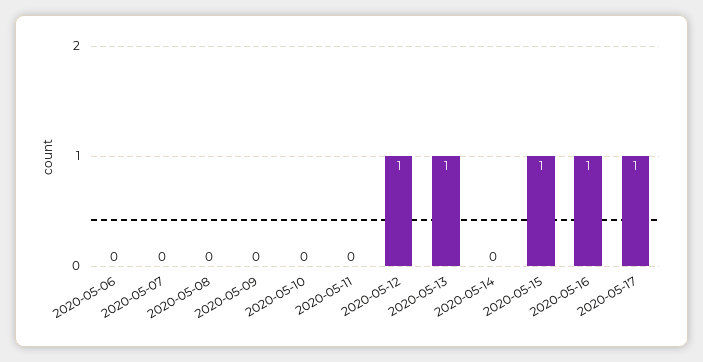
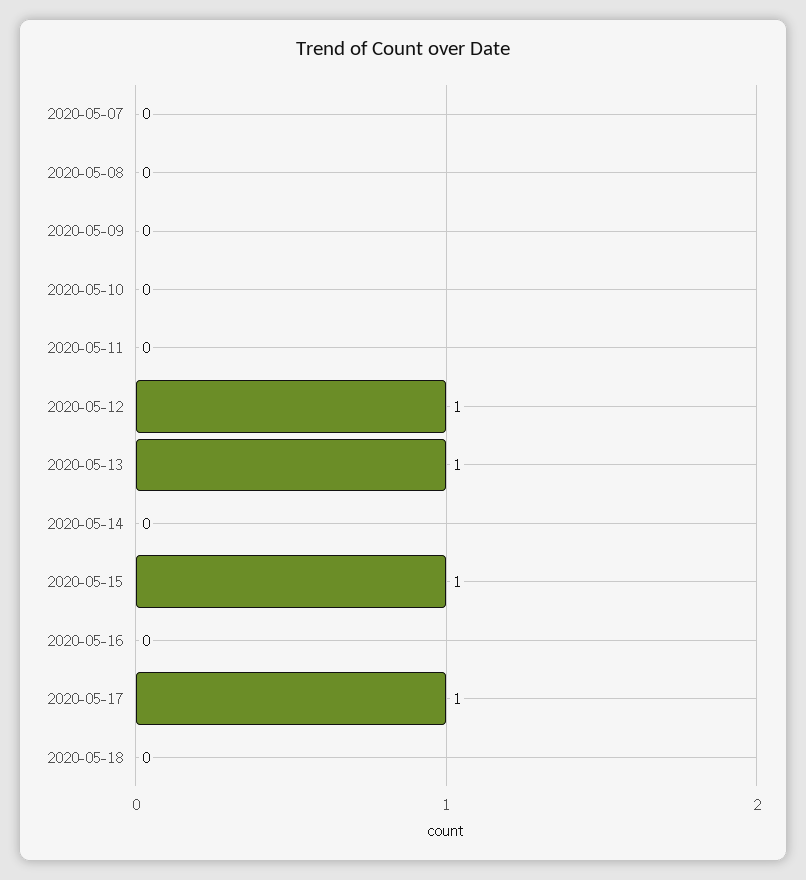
2020-05-06: 0 -> none
2020-05-16: 1 -> 0
2020-05-18: none -> 0

